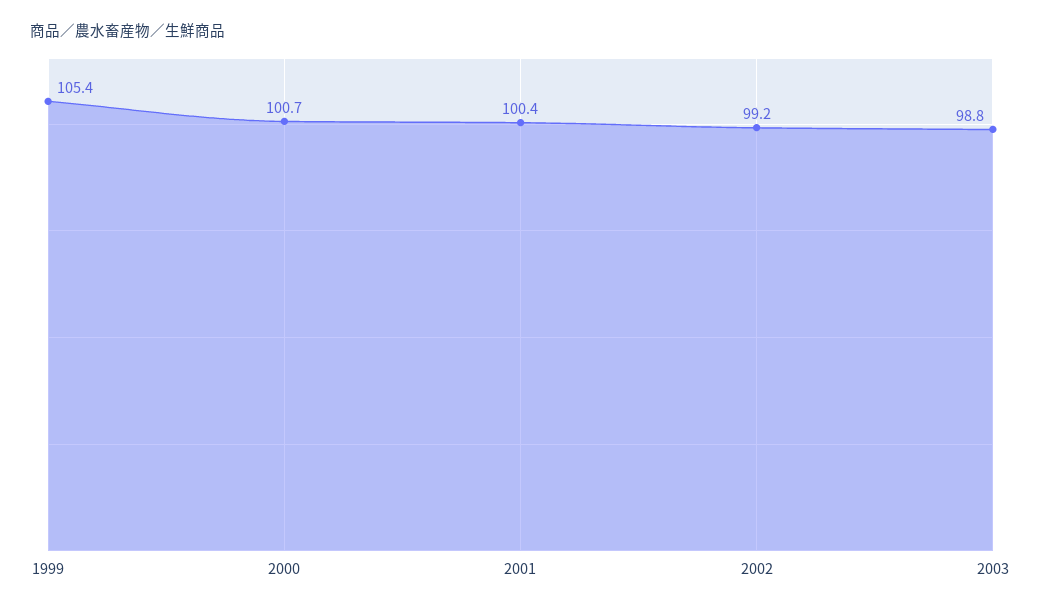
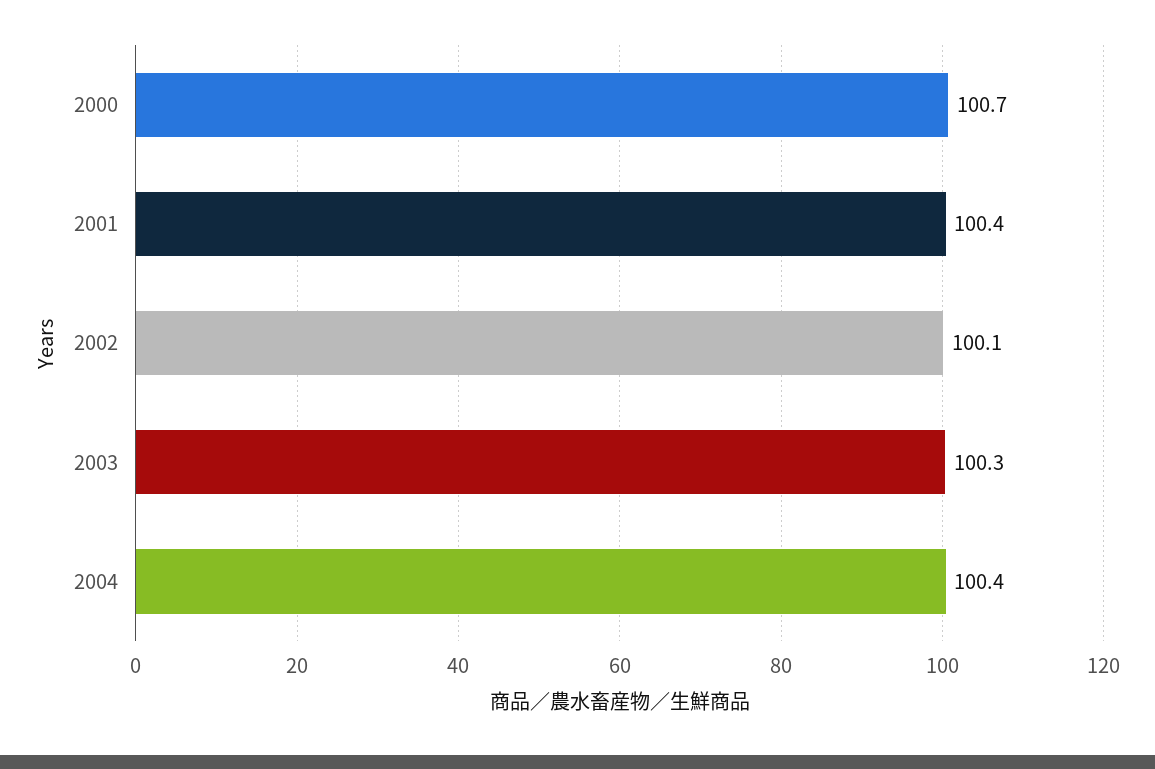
1999: 105.4 -> none
2002: 99.2 -> 100.1
2003: 98.8 -> 100.3
2004: none -> 100.4

